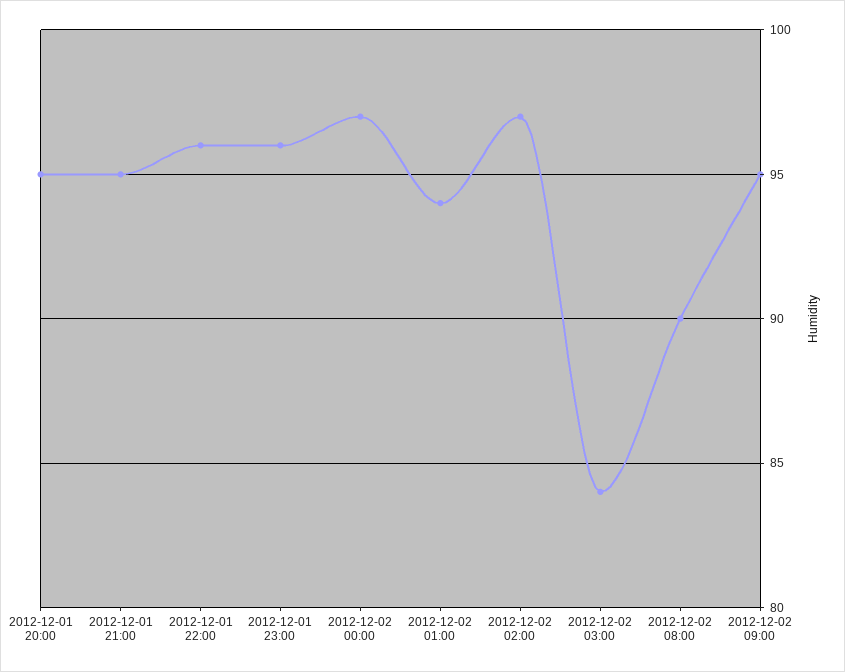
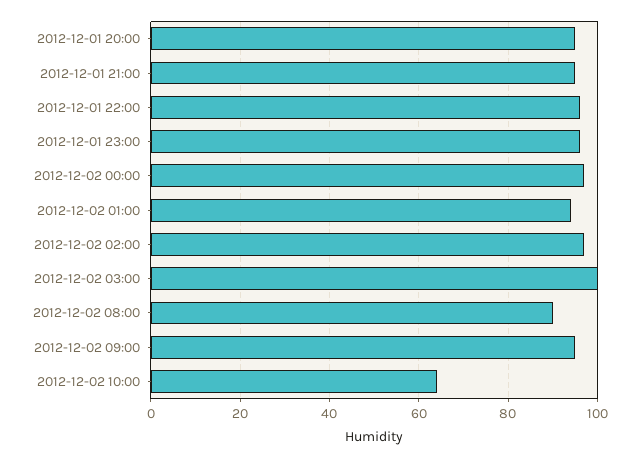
2012-12-02 03:00: 84 -> 100
2012-12-02 10:00: none -> 65

